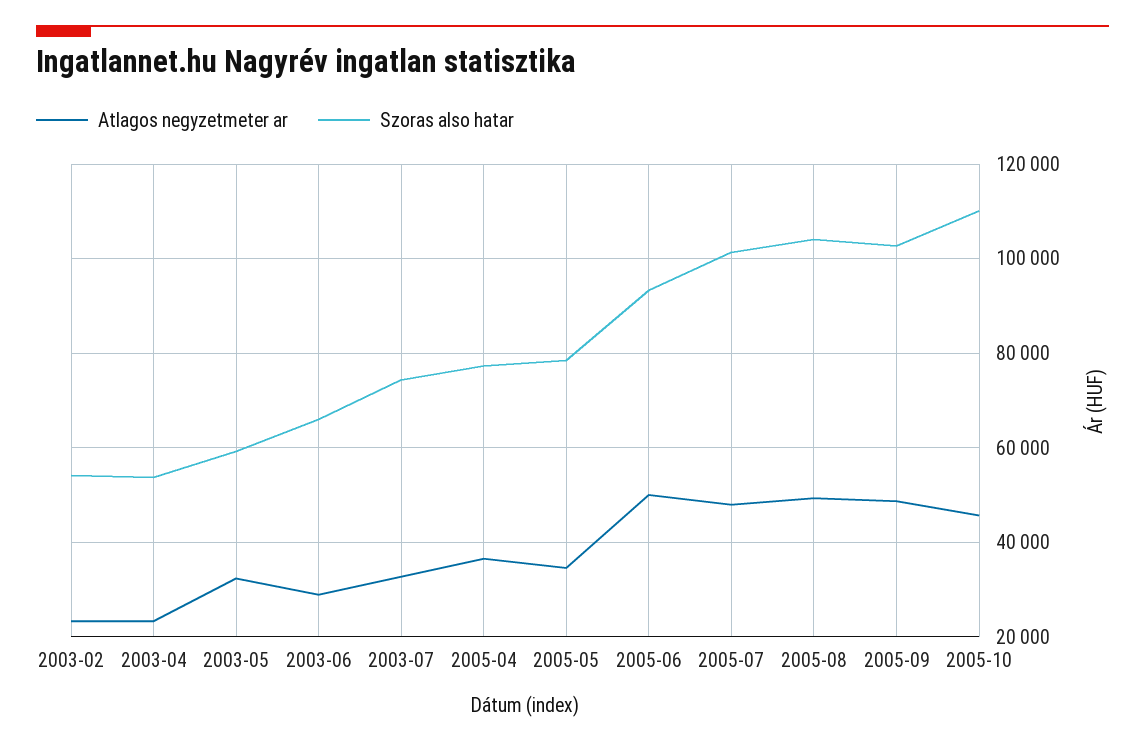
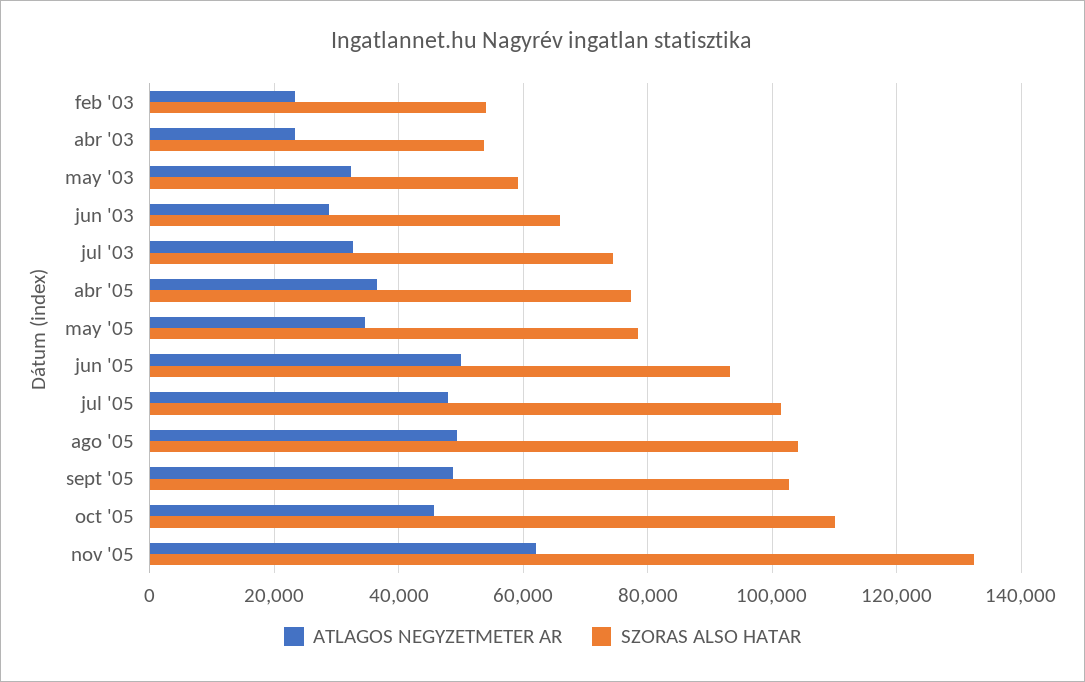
Atlagos negyzetmeter ar, nov '05: none -> 62000
Szoras also hatar, nov '05: none -> 132000

